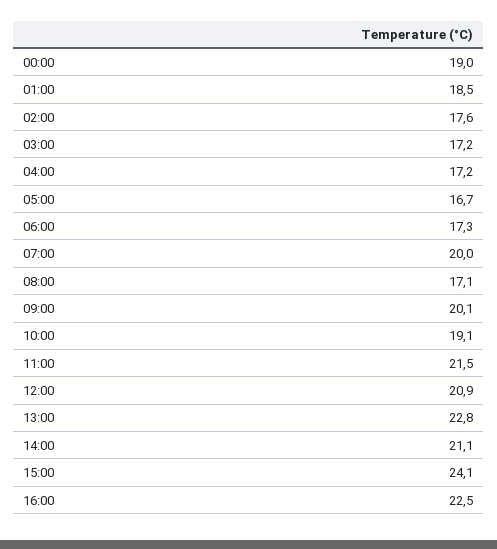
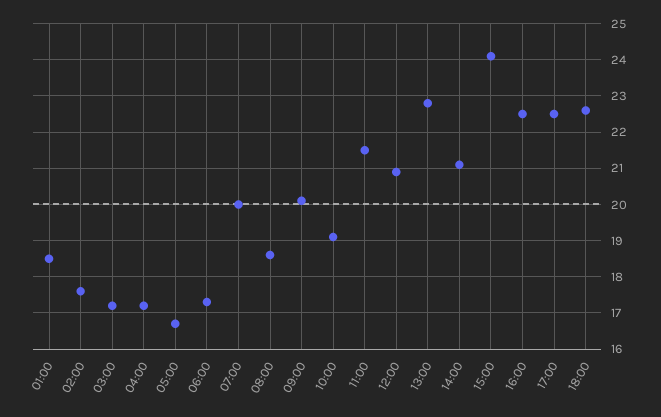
00:00: 19 -> none
08:00: 17.1 -> 18.5
17:00: none -> 22.5
18:00: none -> 22.5

